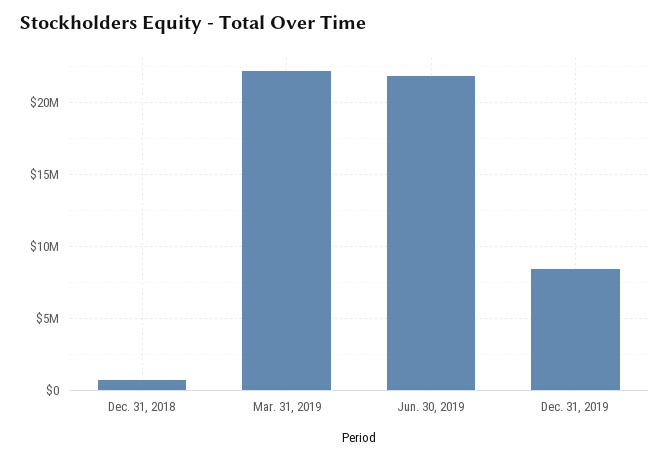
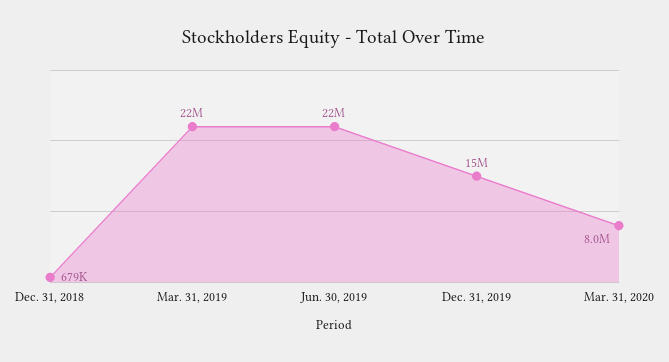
Dec. 31, 2019: 8500000 -> 15000000
Mar. 31, 2020: none -> 8000000

